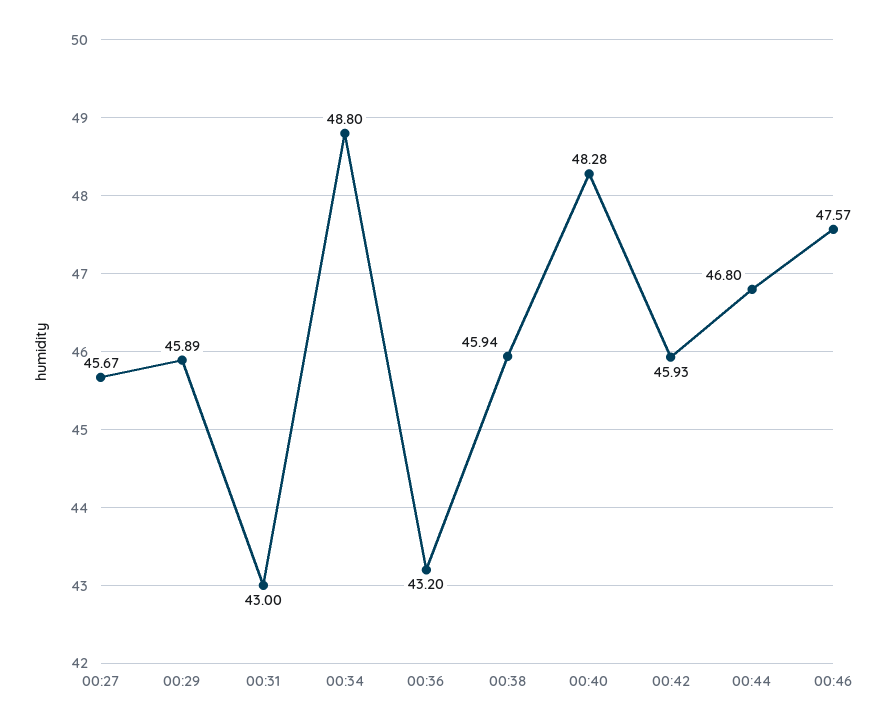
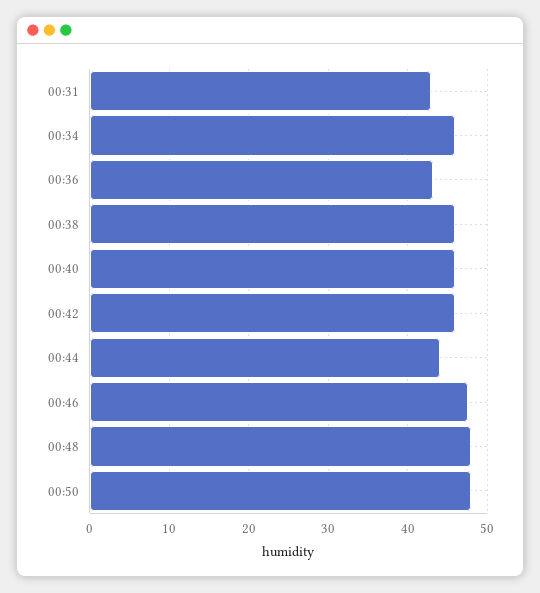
00:27: 45.67 -> none
00:29: 45.89 -> none
00:34: 48.8 -> 46
00:40: 48.28 -> 46
00:44: 46.8 -> 44
00:48: none -> 48
00:50: none -> 48

